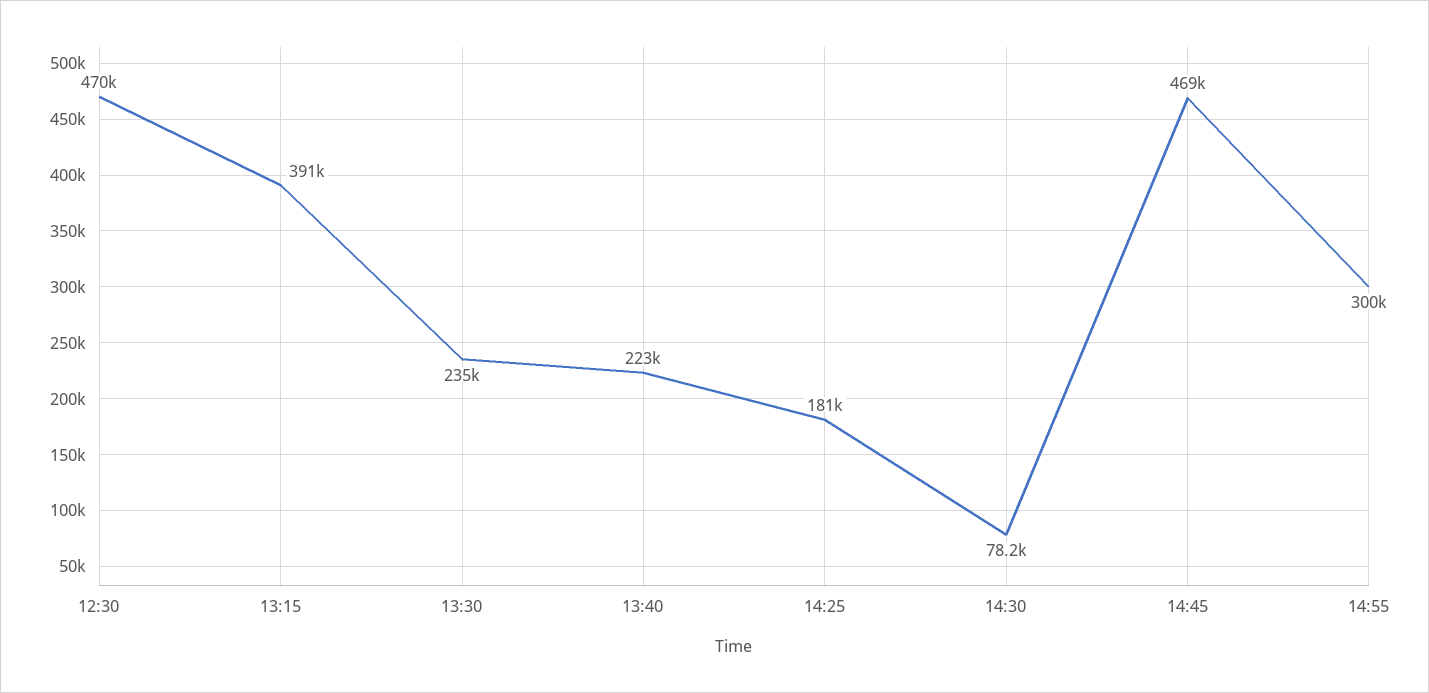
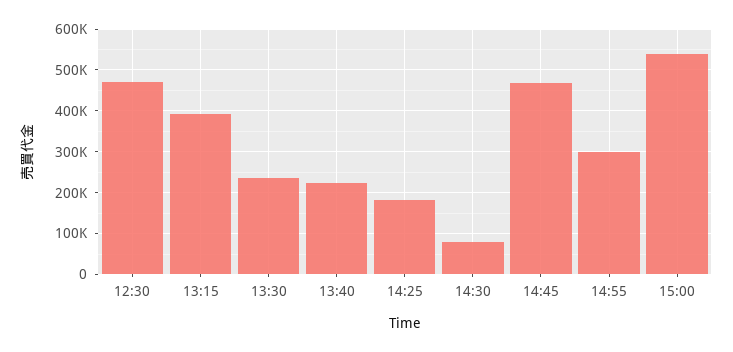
15:00: none -> 540000

